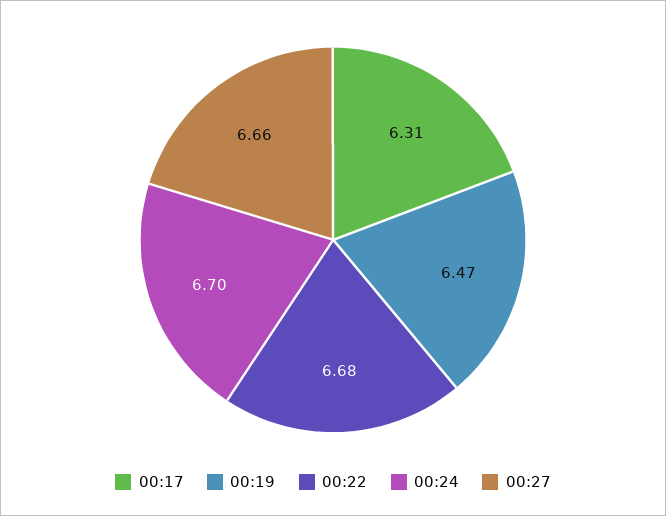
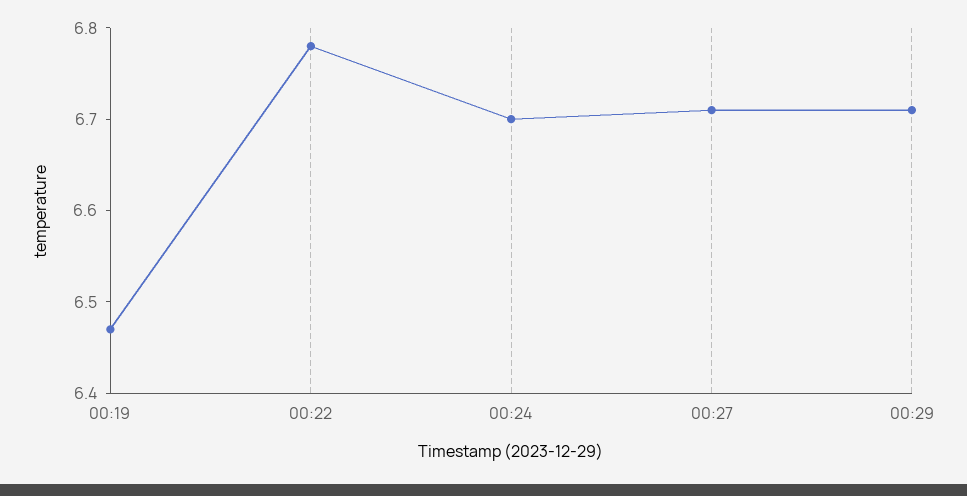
00:17: 6.31 -> none
00:22: 6.68 -> 6.78
00:27: 6.66 -> 6.71
00:29: none -> 6.71

